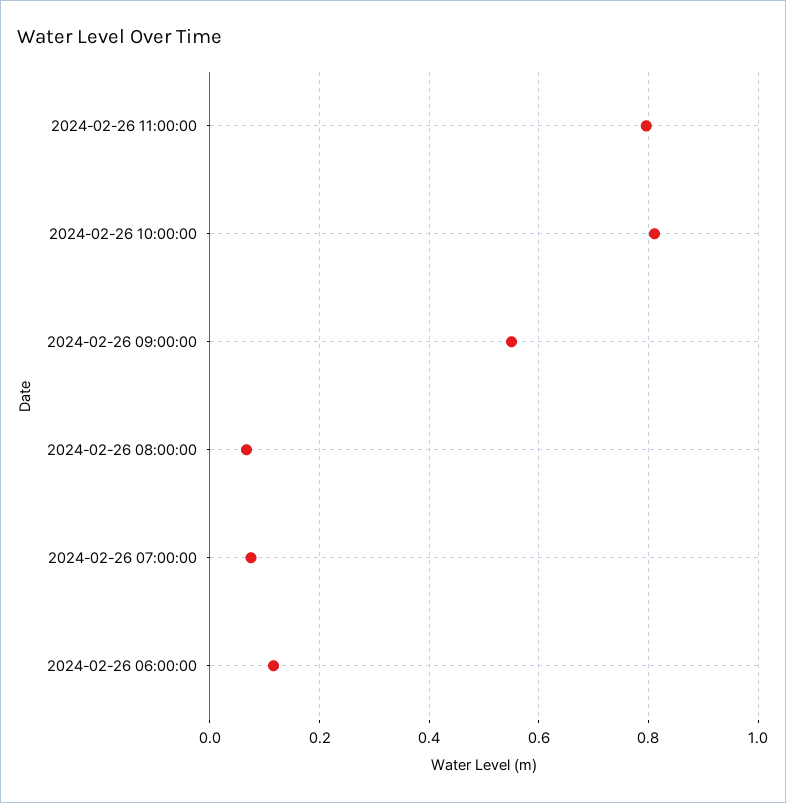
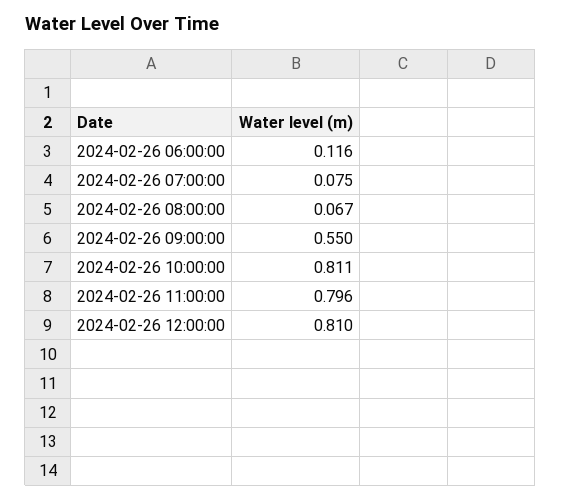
2024-02-26 12:00:00: none -> 0.81

